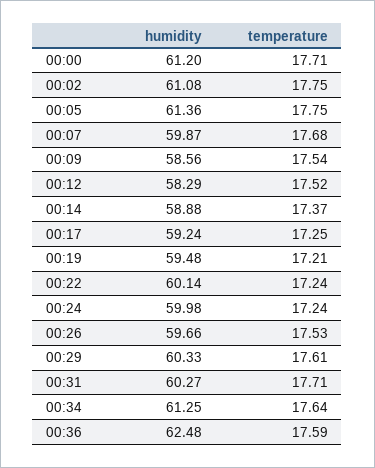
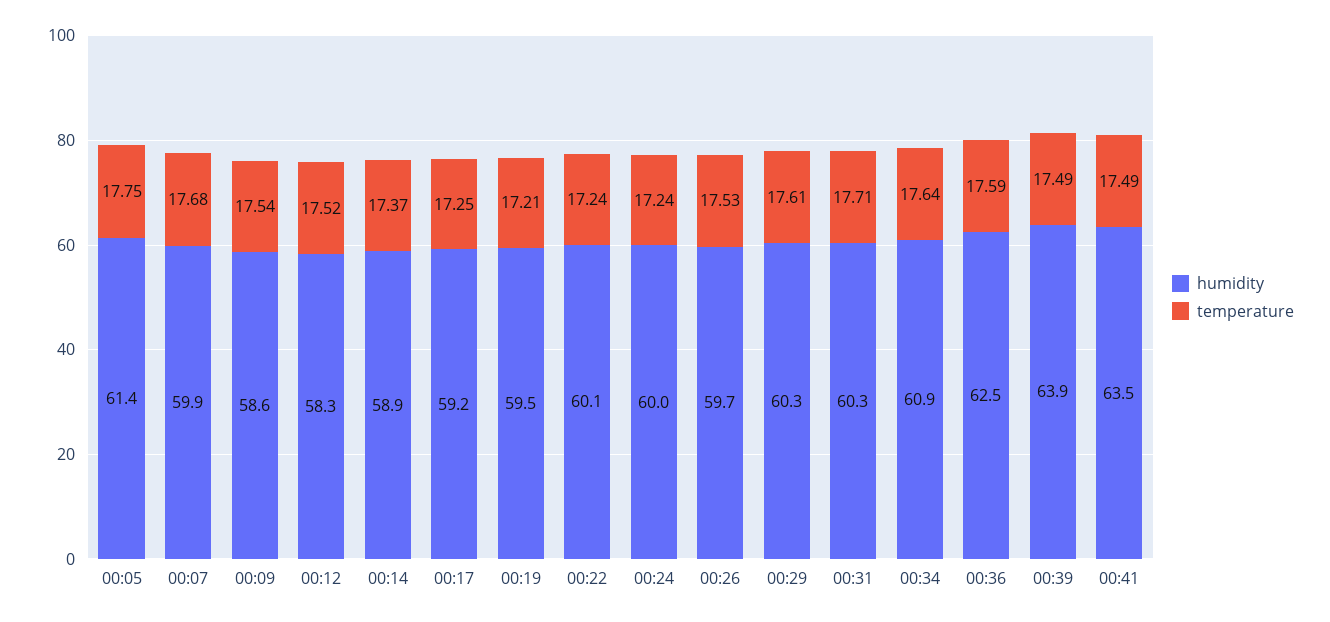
humidity, 00:00: 61.2 -> none
temperature, 00:00: 17.71 -> none
humidity, 00:02: 61.08 -> none
temperature, 00:02: 17.75 -> none
humidity, 00:34: 61.25 -> 60.9
humidity, 00:39: none -> 63.9
temperature, 00:39: none -> 17.49
humidity, 00:41: none -> 63.5
temperature, 00:41: none -> 17.49

